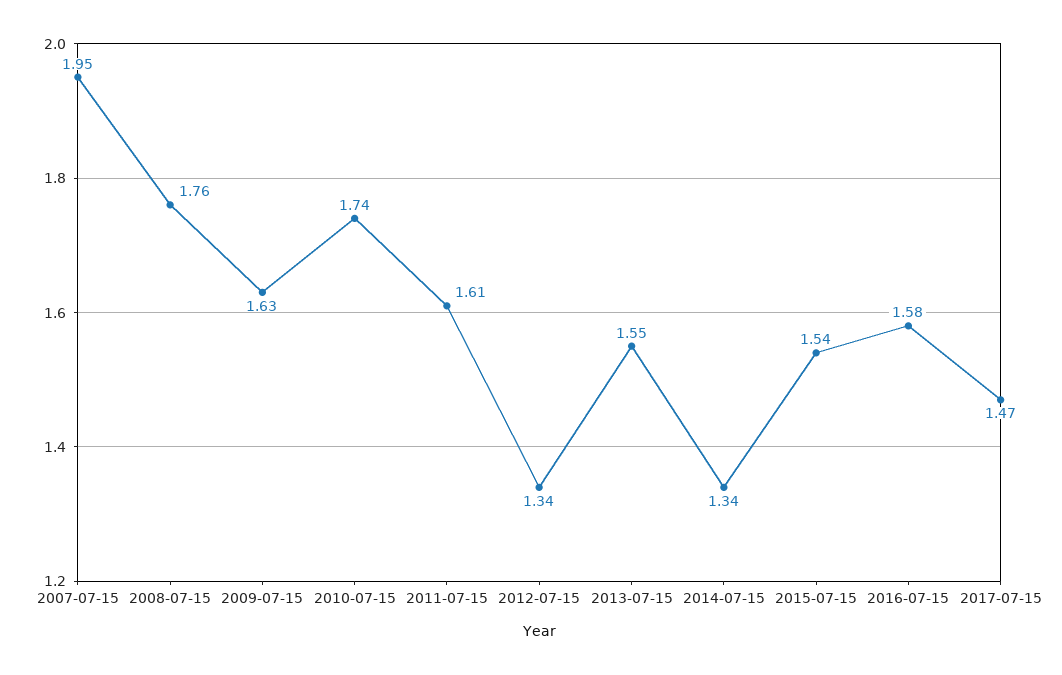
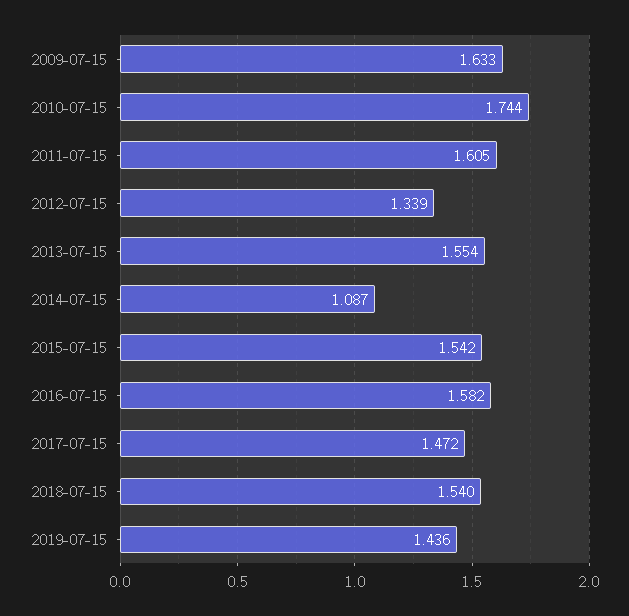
2007-07-15: 1.95 -> none
2008-07-15: 1.76 -> none
2014-07-15: 1.34 -> 1.087
2018-07-15: none -> 1.54
2019-07-15: none -> 1.436

